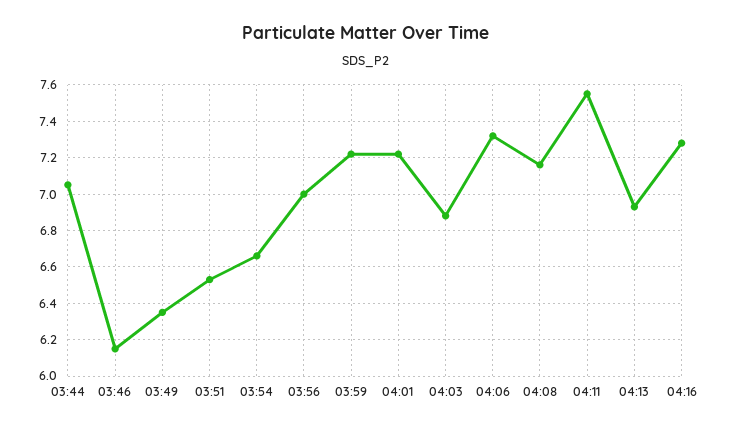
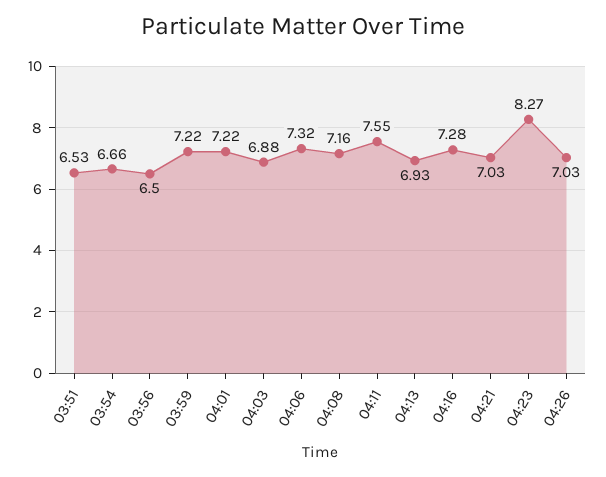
03:44: 7.05 -> none
03:46: 6.15 -> none
03:49: 6.35 -> none
03:56: 7 -> 6.5
04:21: none -> 7.03
04:23: none -> 8.27
04:26: none -> 7.03

